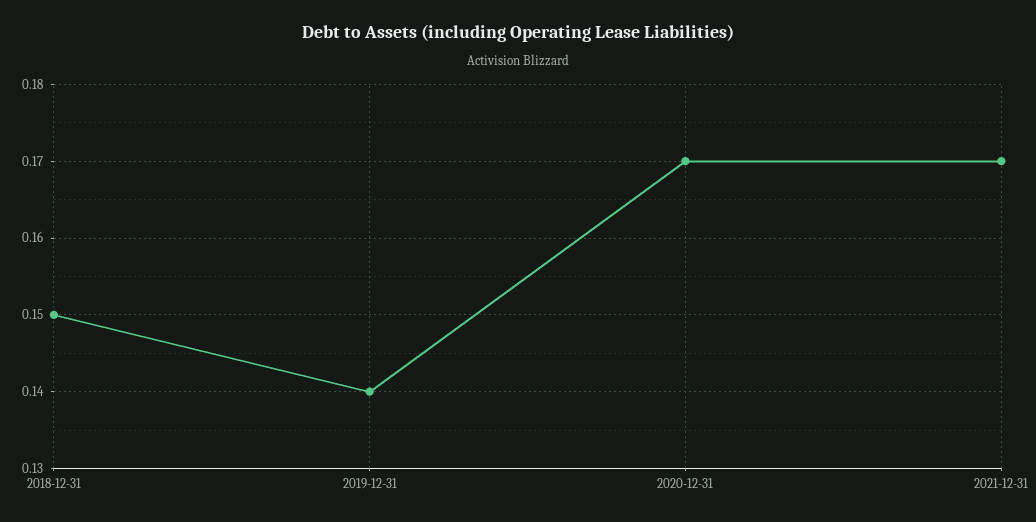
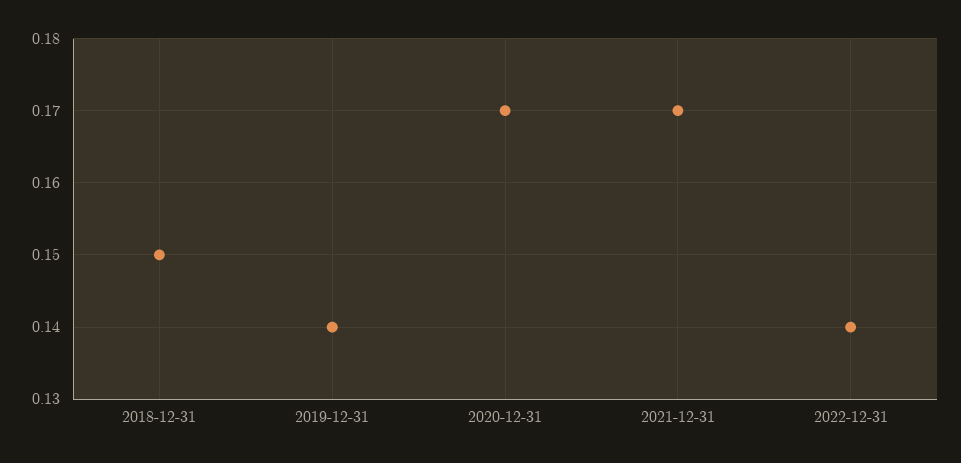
2022-12-31: none -> 0.14

